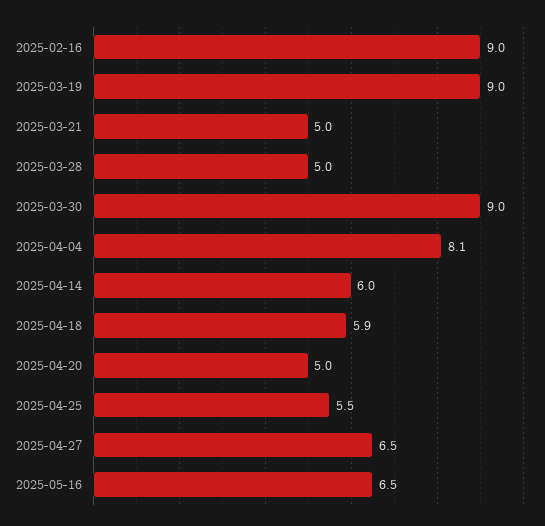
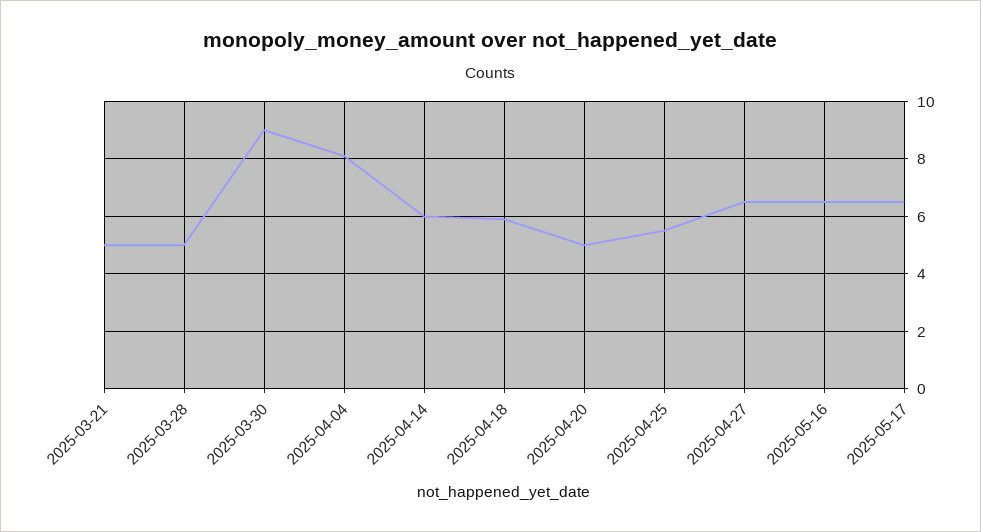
2025-02-16: 9 -> none
2025-03-19: 9 -> none
2025-05-17: none -> 6.5

